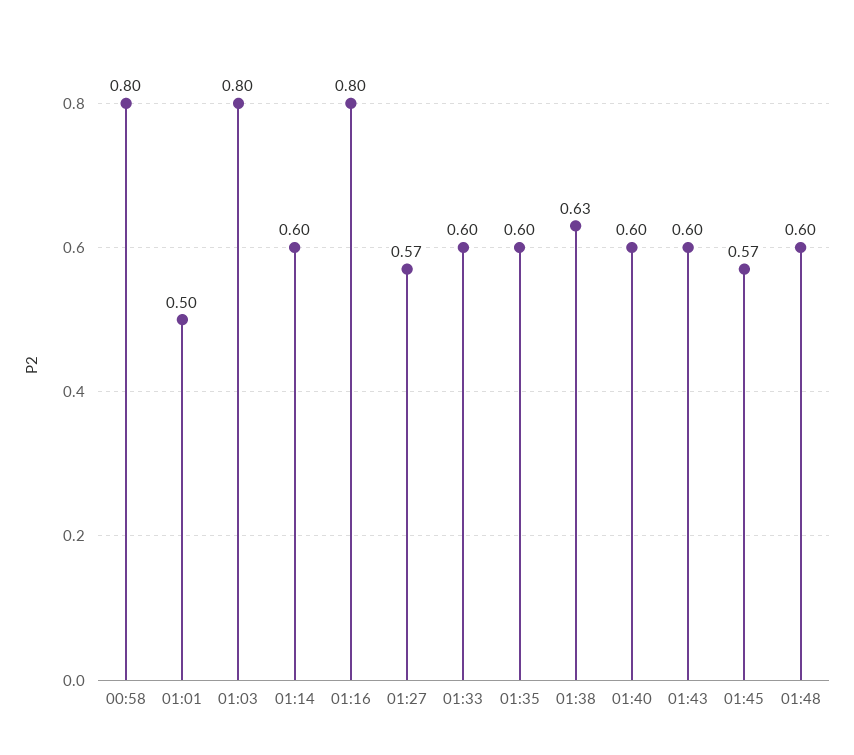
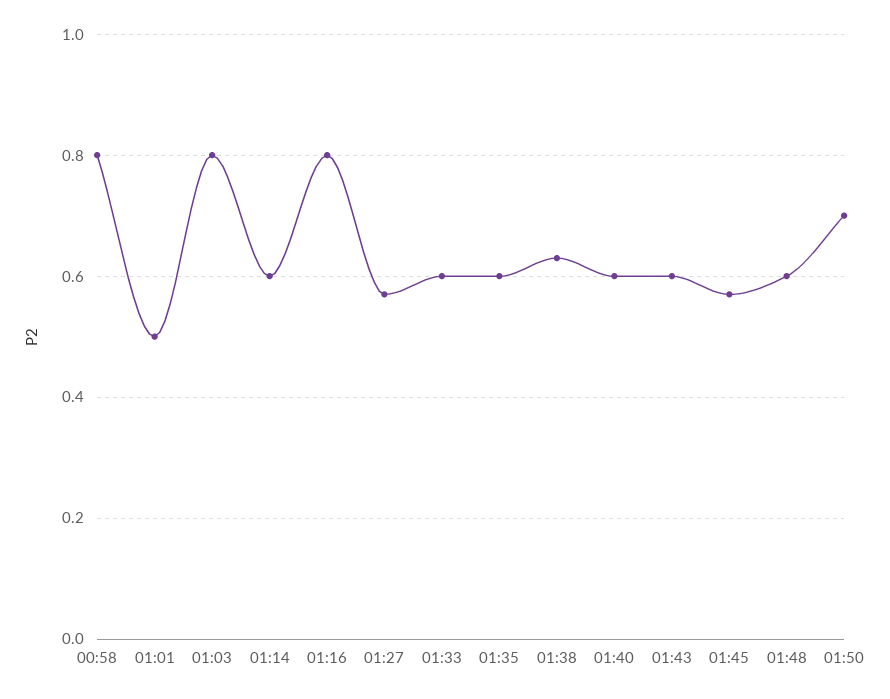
01:50: none -> 0.7

